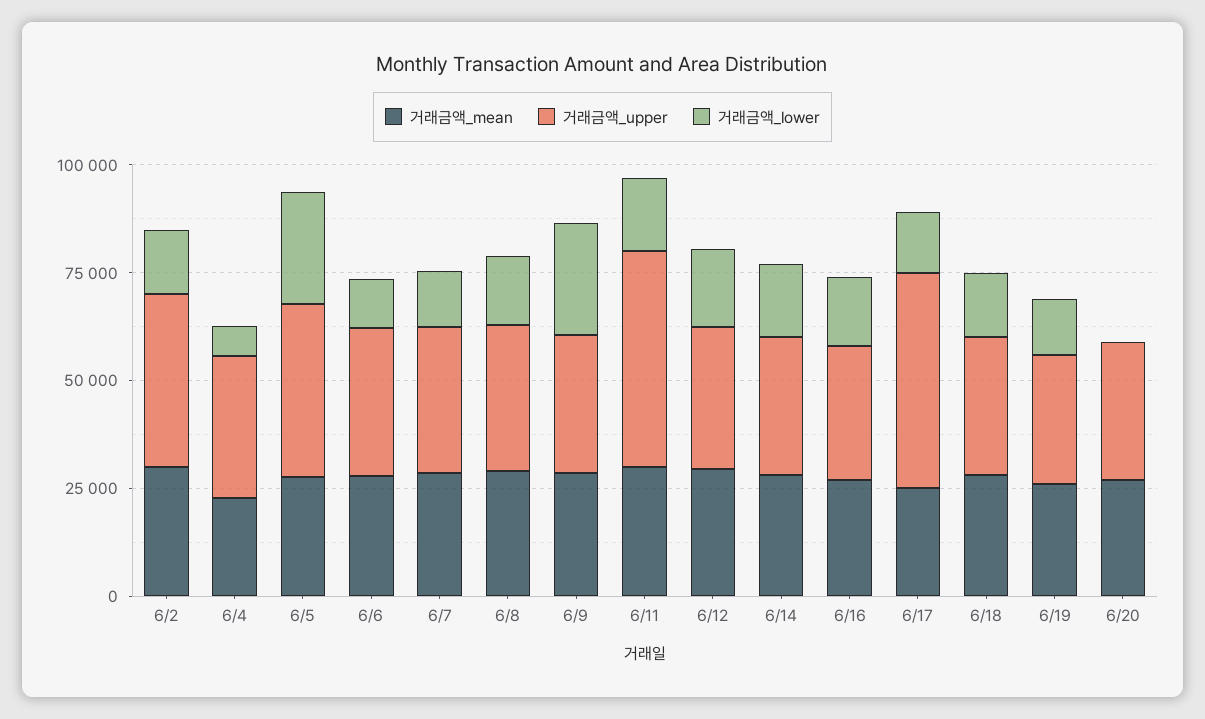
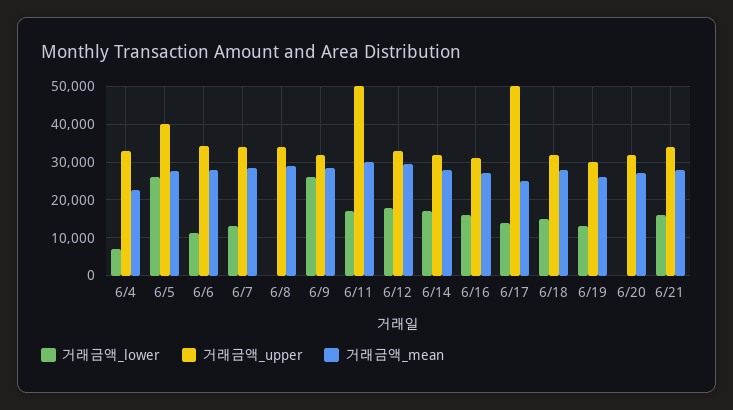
거래금액_mean, 6/2: 30000 -> none
거래금액_upper, 6/2: 40000 -> none
거래금액_lower, 6/2: 15000 -> none
거래금액_lower, 6/8: 15000 -> 0
거래금액_lower, 6/21: none -> 16000
거래금액_upper, 6/21: none -> 34000
거래금액_mean, 6/21: none -> 28000

